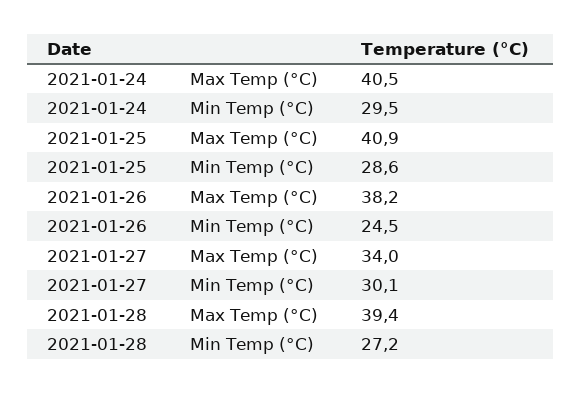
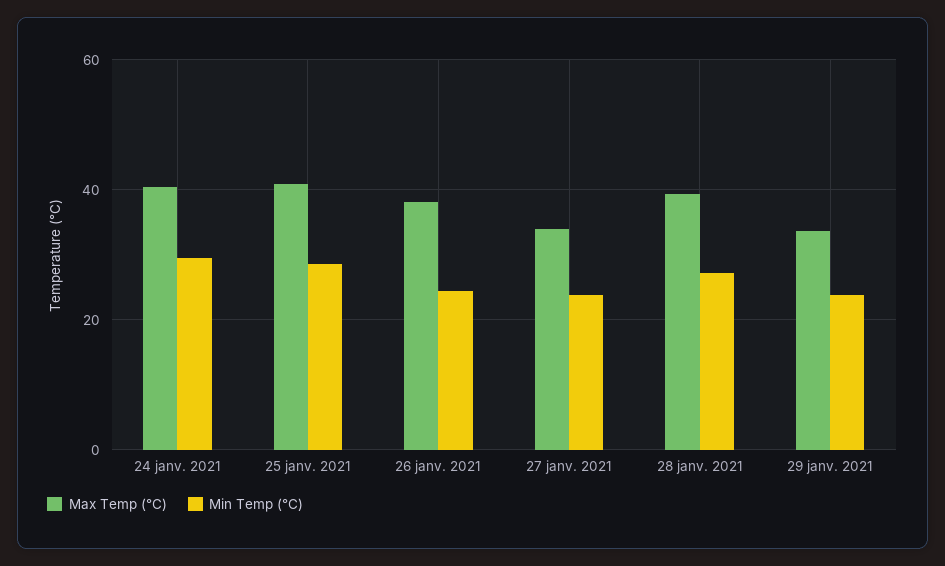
Min Temp (°C), 2021-01-27: 30.1 -> 24
Max Temp (°C), 29 janv. 2021: none -> 34
Min Temp (°C), 29 janv. 2021: none -> 24

